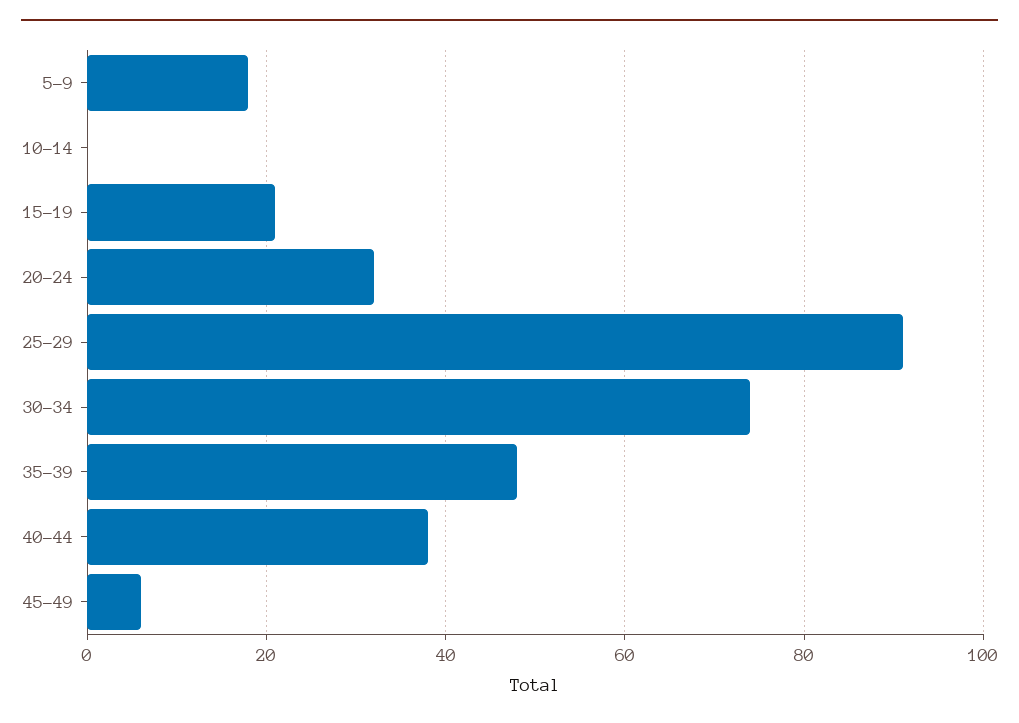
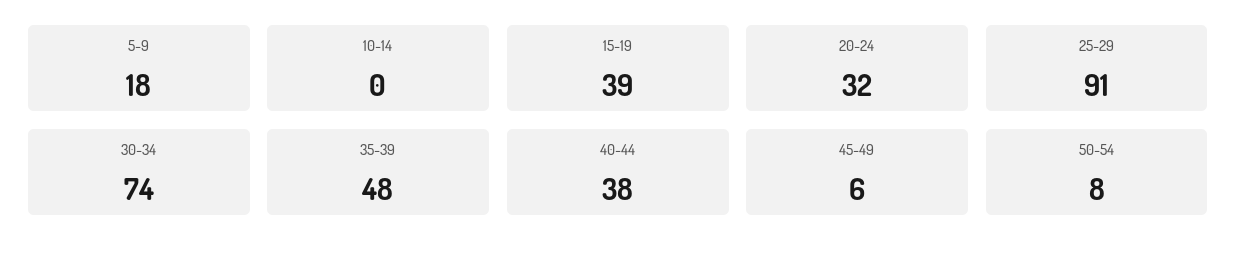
15-19: 20 -> 39
50-54: none -> 8

